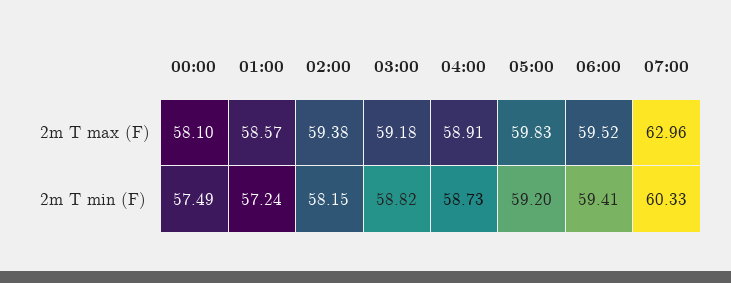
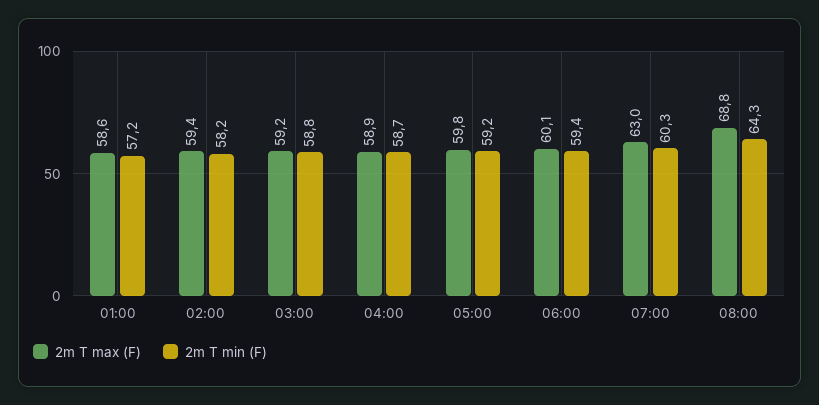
2m T max (F), 00:00: 58.1 -> none
2m T max (F), 06:00: 59.52 -> 60.1
2m T min (F), 00:00: 57.49 -> none
2m T max (F), 08:00: none -> 68.8
2m T min (F), 08:00: none -> 64.3

